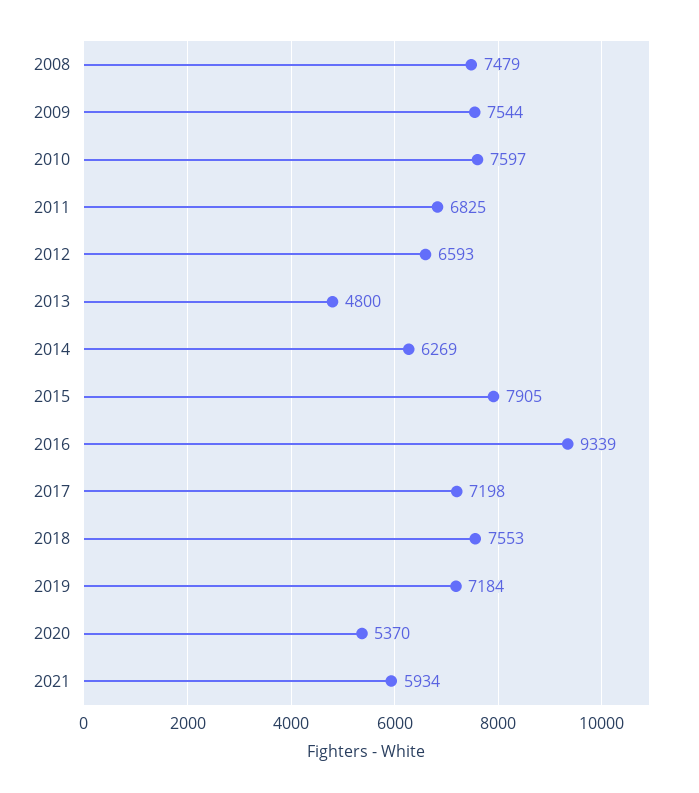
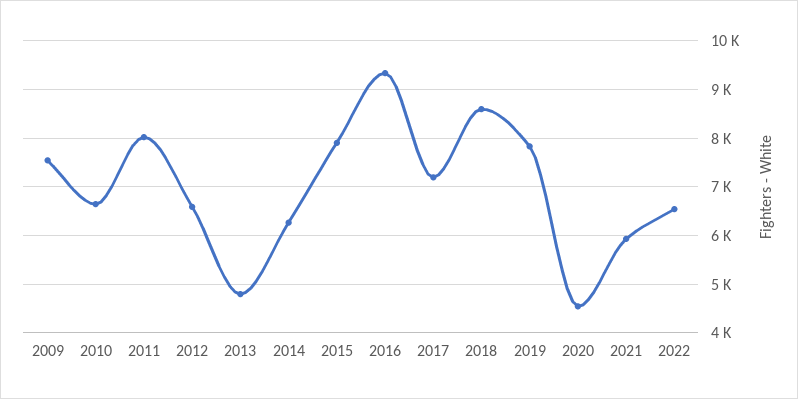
2008: 7479 -> none
2010: 7597 -> 6600
2011: 6825 -> 8000
2018: 7553 -> 8600
2019: 7184 -> 7800
2020: 5370 -> 4600
2022: none -> 6600

